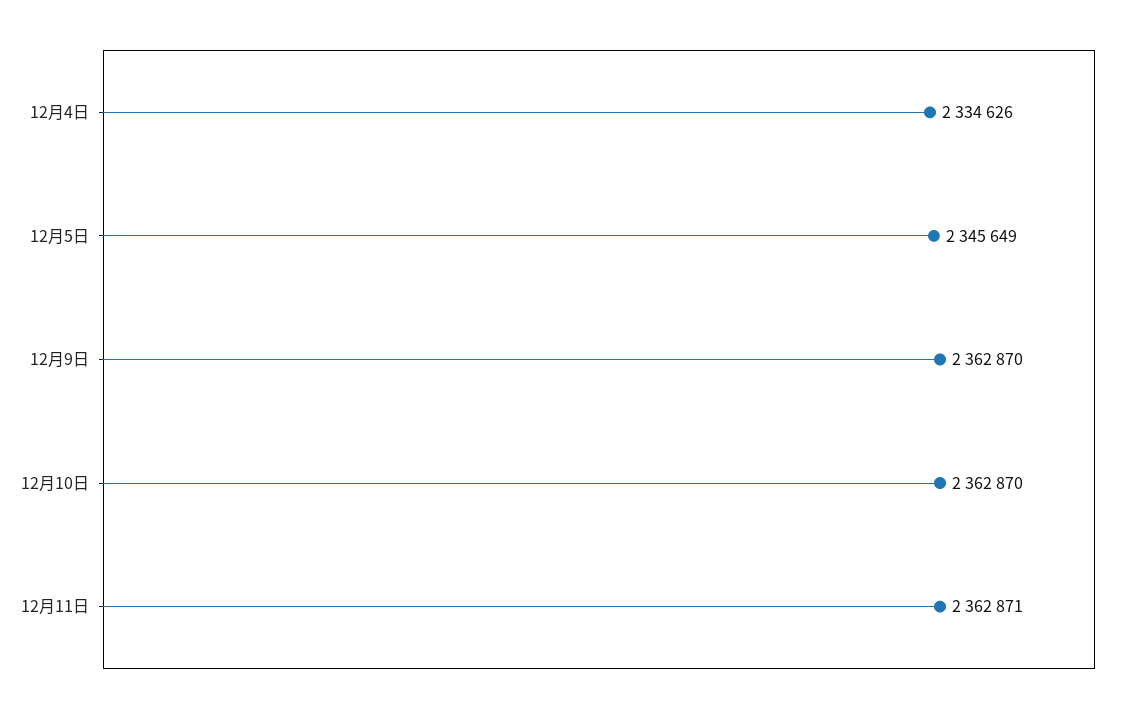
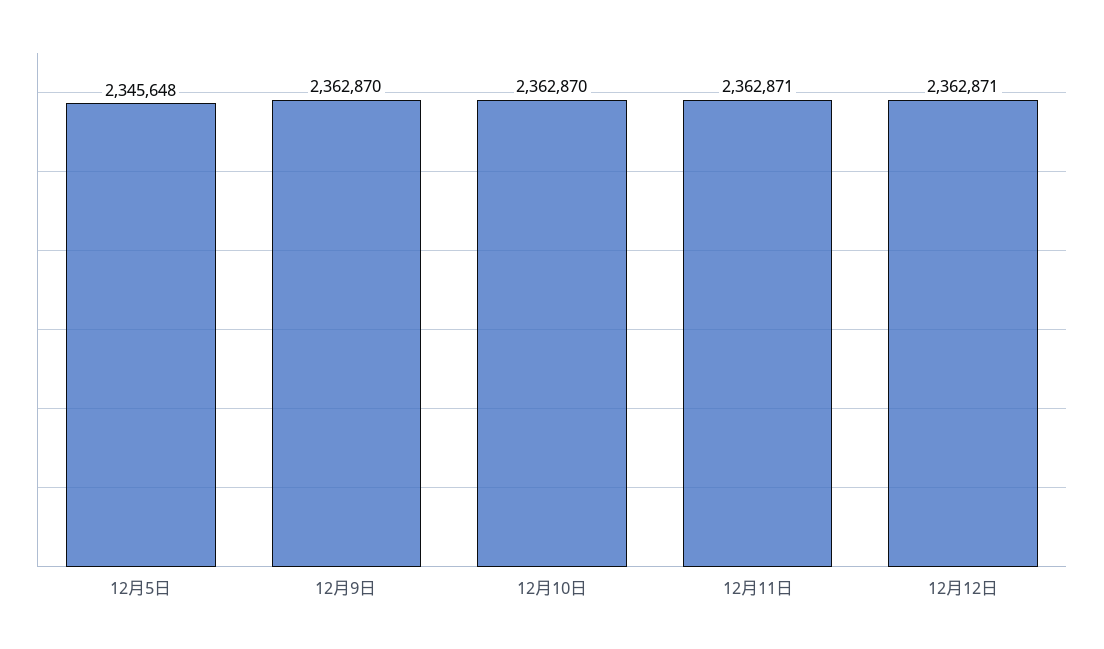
12月4日: 2334626 -> none
12月5日: 2345649 -> 2345648
12月12日: none -> 2362871

